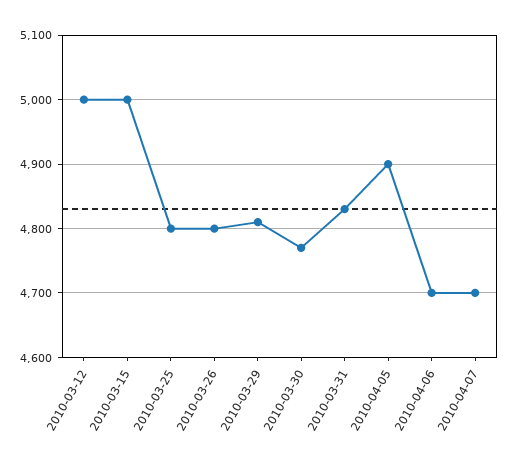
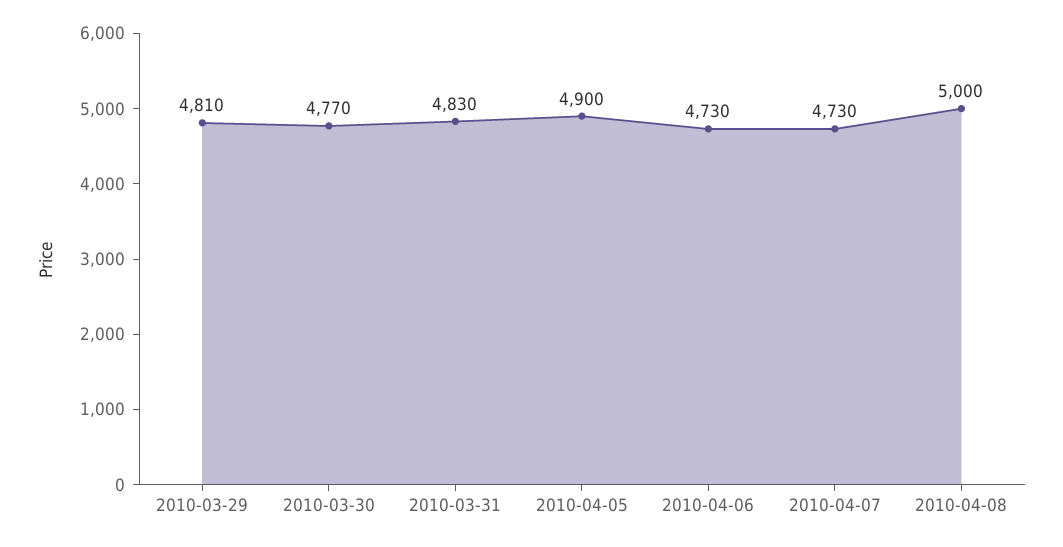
2010-03-12: 5000 -> none
2010-03-15: 5000 -> none
2010-03-25: 4800 -> none
2010-03-26: 4800 -> none
2010-04-06: 4700 -> 4730
2010-04-07: 4700 -> 4730
2010-04-08: none -> 5000

